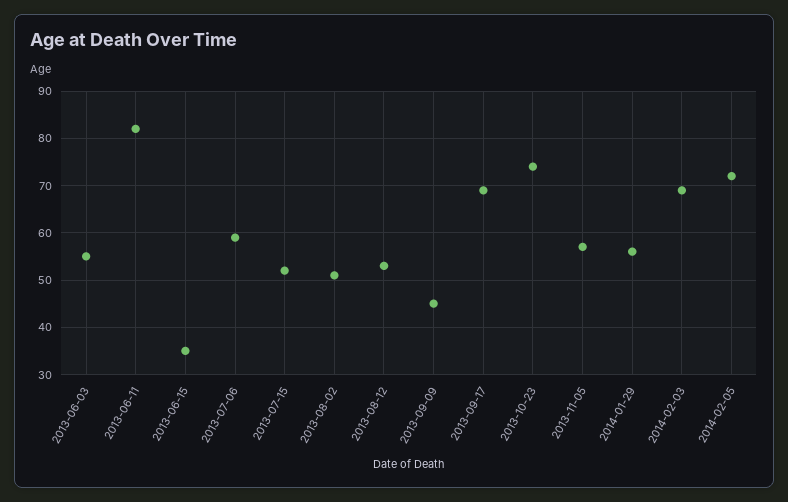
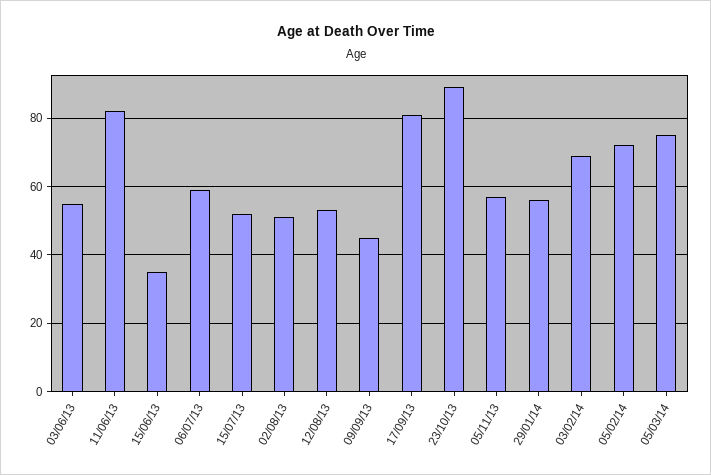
2013-09-17: 70 -> 80
2013-10-23: 75 -> 90
05/03/14: none -> 75

